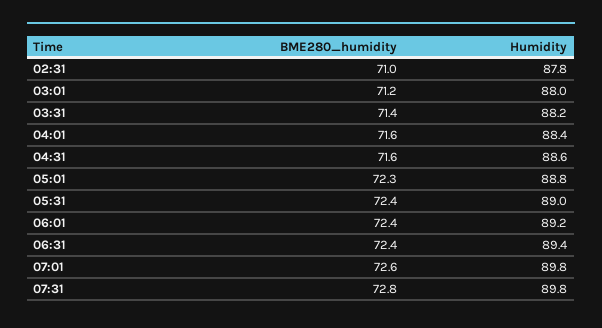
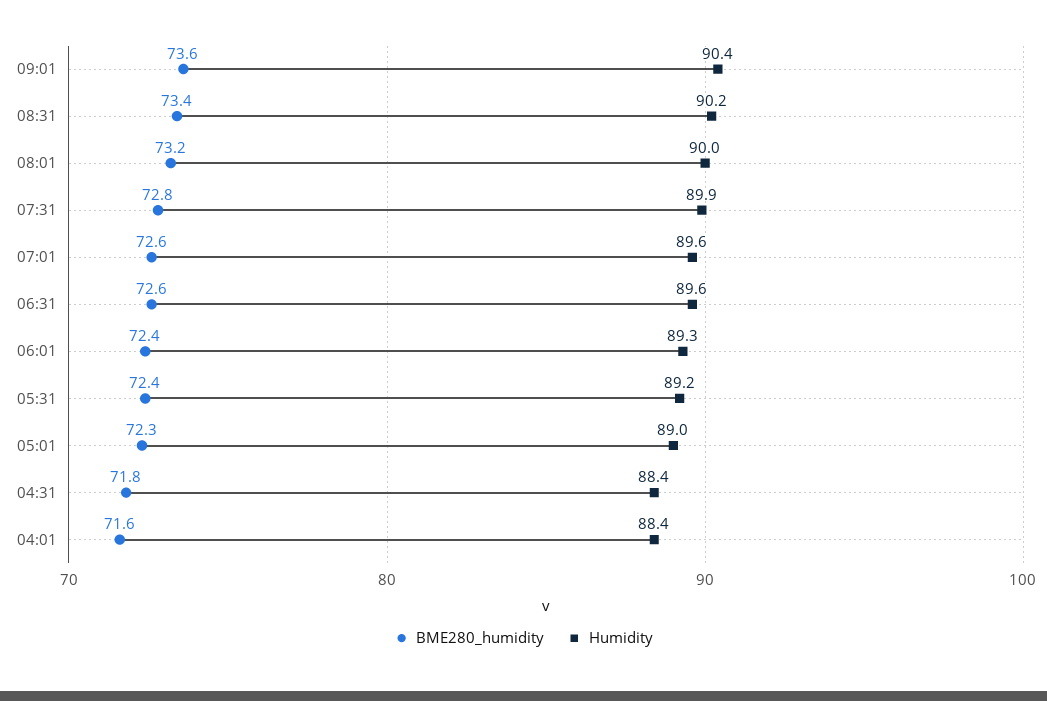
BME280_humidity, 02:31: 71 -> none
Humidity, 02:31: 87.8 -> none
BME280_humidity, 03:01: 71.2 -> none
Humidity, 03:01: 88 -> none
BME280_humidity, 03:31: 71.4 -> none
Humidity, 03:31: 88.2 -> none
BME280_humidity, 04:31: 71.6 -> 71.8
Humidity, 04:31: 88.6 -> 88.4
Humidity, 05:01: 88.8 -> 89
Humidity, 05:31: 89 -> 89.2
Humidity, 06:01: 89.2 -> 89.3
BME280_humidity, 06:31: 72.4 -> 72.6
Humidity, 06:31: 89.4 -> 89.6
Humidity, 07:01: 89.8 -> 89.6
Humidity, 07:31: 89.8 -> 89.9
BME280_humidity, 09:01: none -> 73.6
Humidity, 09:01: none -> 90.4
BME280_humidity, 08:31: none -> 73.4
Humidity, 08:31: none -> 90.2
BME280_humidity, 08:01: none -> 73.2
Humidity, 08:01: none -> 90

